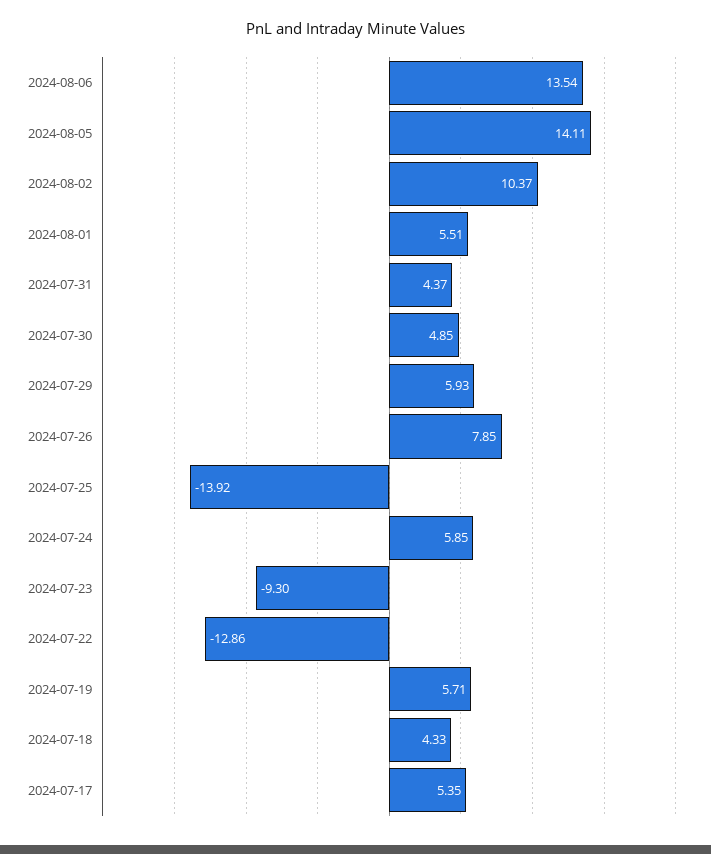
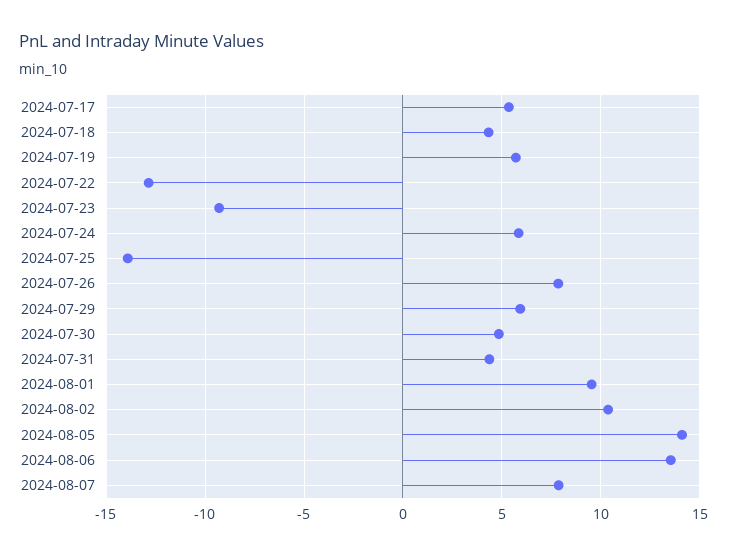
2024-08-01: 5.51 -> 9.5
2024-08-07: none -> 8

